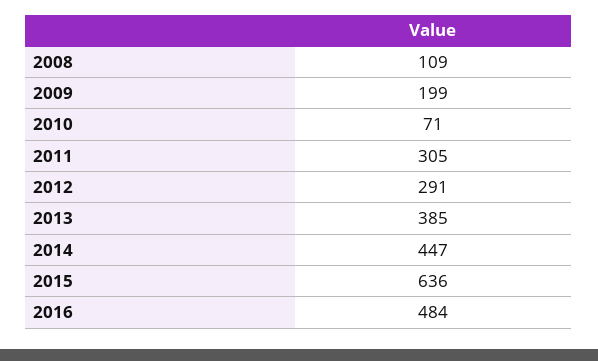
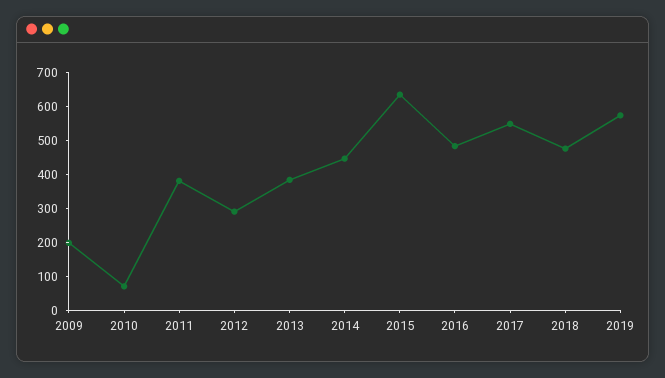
2008: 109 -> none
2011: 305 -> 375
2017: none -> 550
2018: none -> 475
2019: none -> 575

